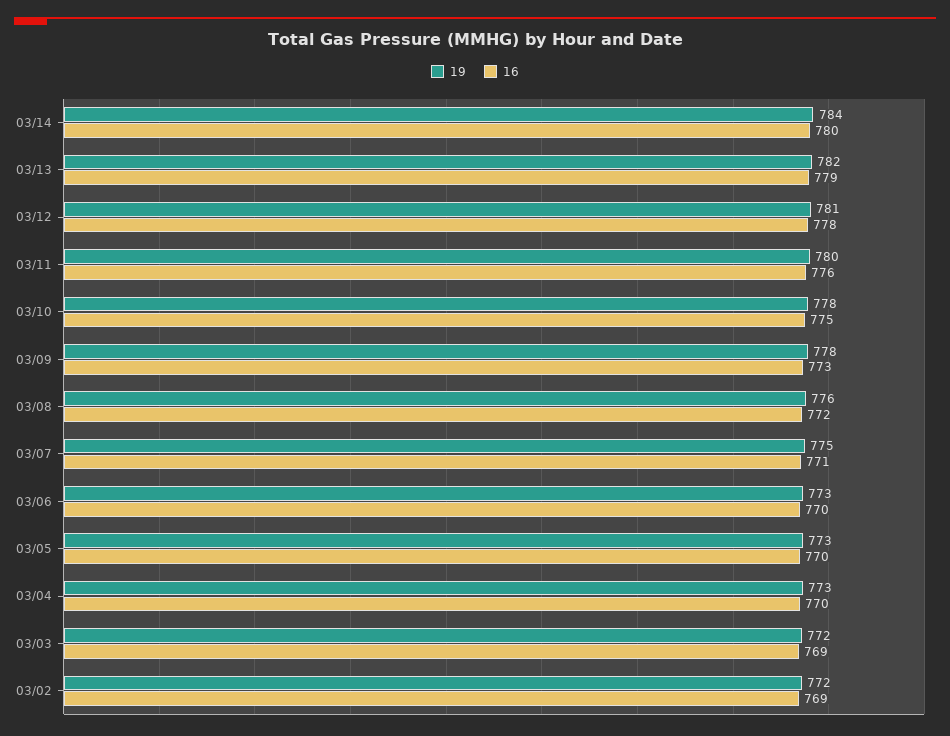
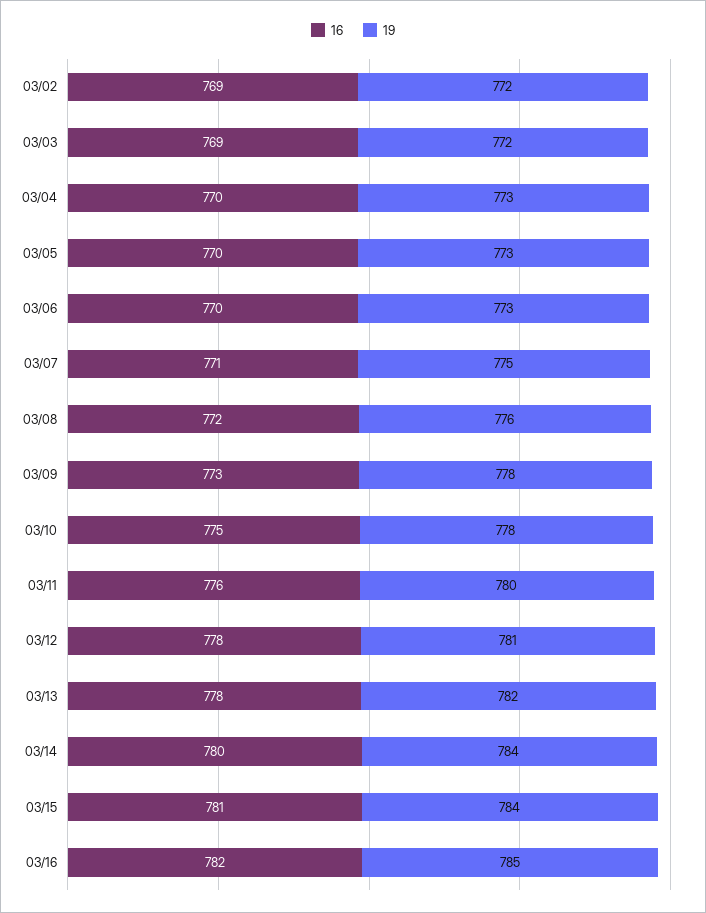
16, 03/13: 779 -> 778
16, 03/15: none -> 781
19, 03/15: none -> 784
16, 03/16: none -> 782
19, 03/16: none -> 785

